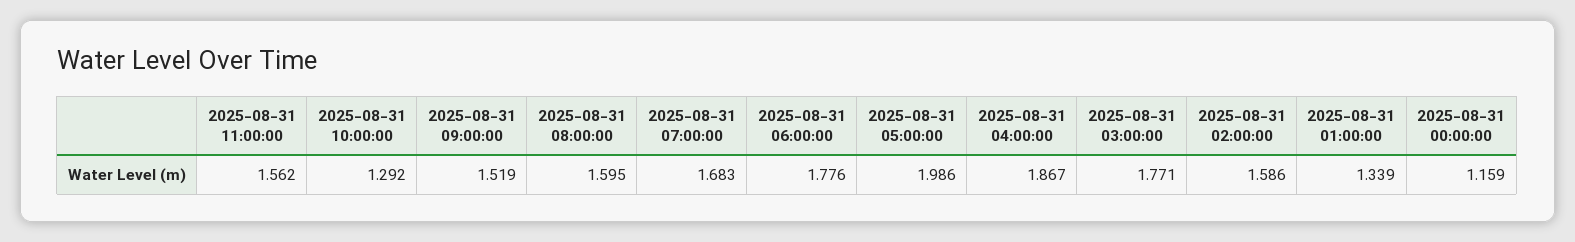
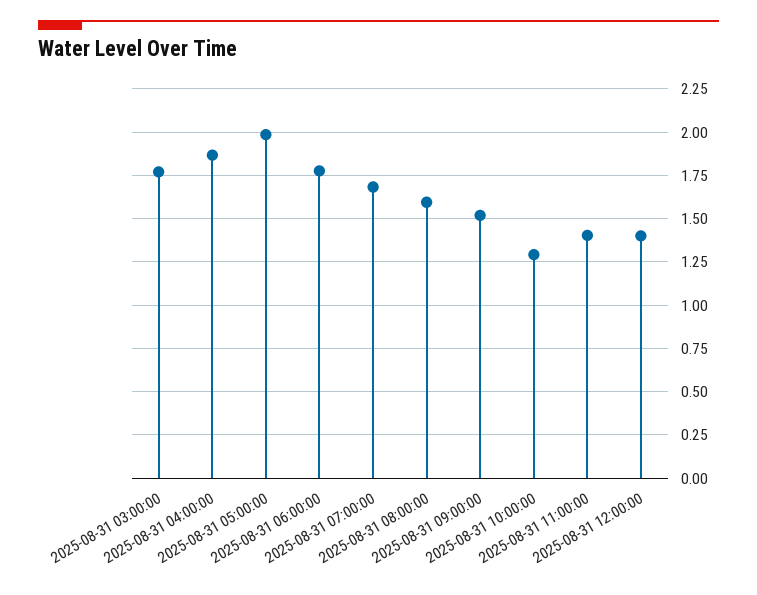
2025-08-31 11:00:00: 1.562 -> 1.4
2025-08-31 02:00:00: 1.586 -> none
2025-08-31 01:00:00: 1.339 -> none
2025-08-31 00:00:00: 1.159 -> none
2025-08-31 12:00:00: none -> 1.4

